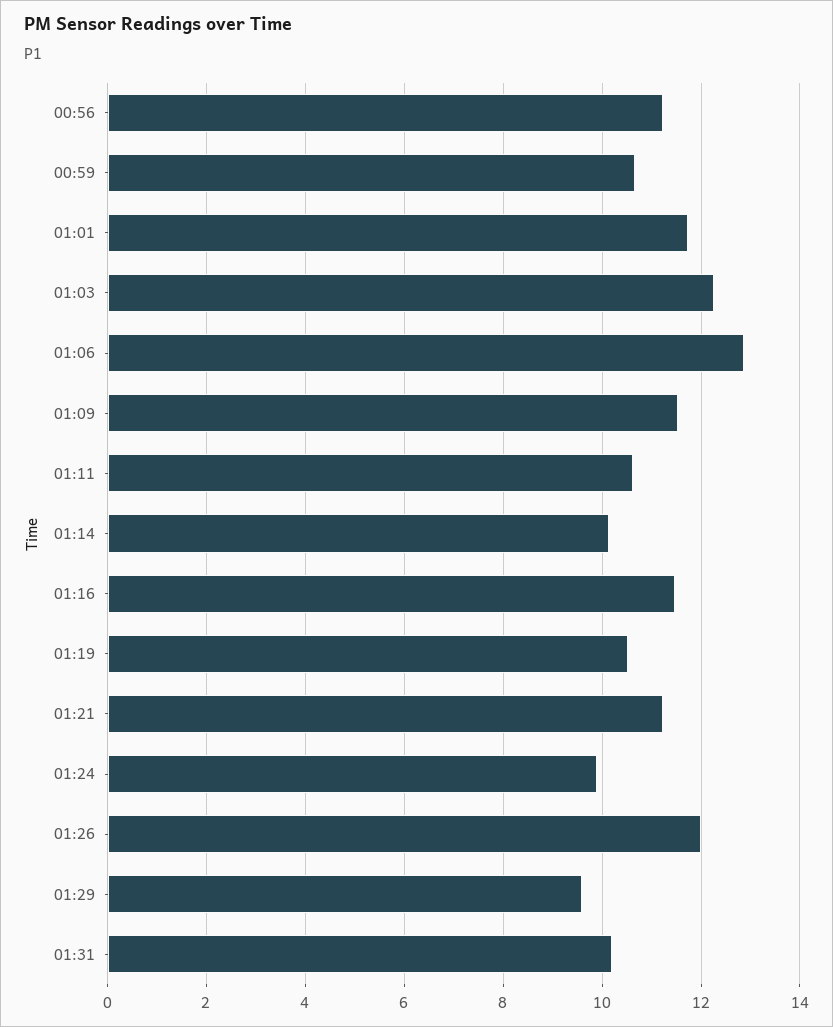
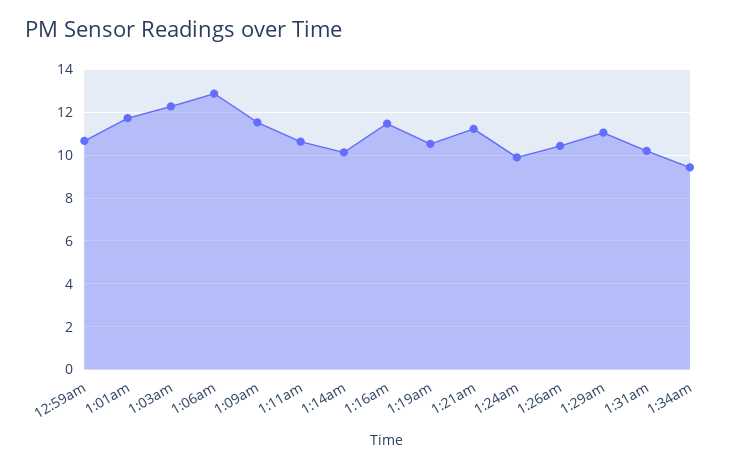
00:56: 11.2 -> none
01:26: 12 -> 10.5
01:29: 9.6 -> 11
1:34am: none -> 9.5

